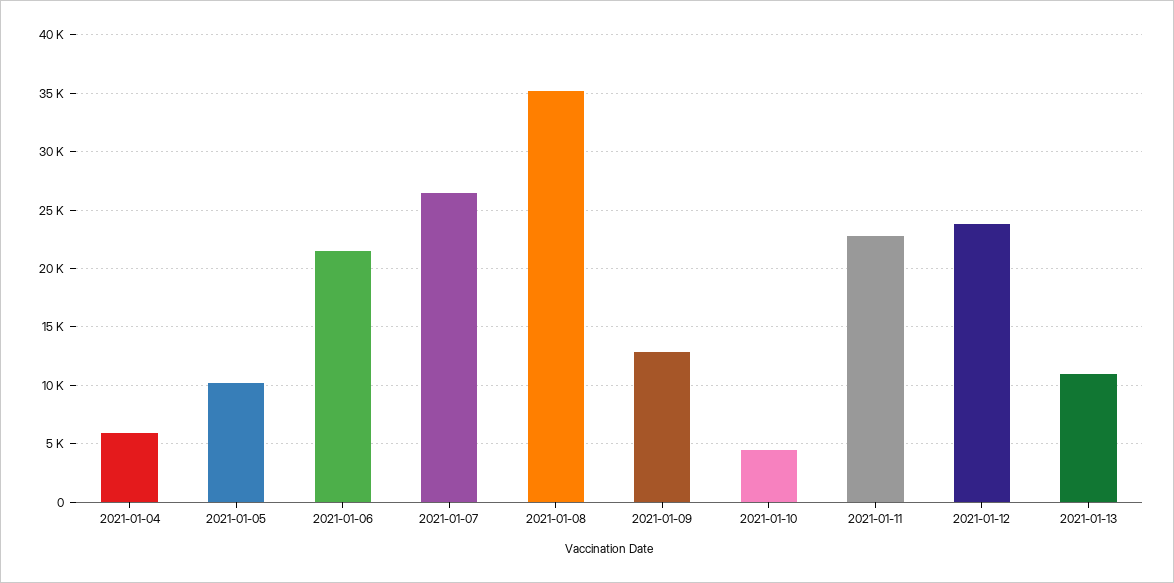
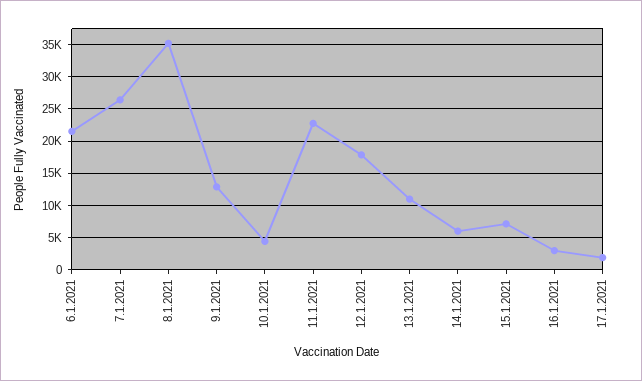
2021-01-04: 6000 -> none
2021-01-05: 10000 -> none
2021-01-12: 24000 -> 18000
14.1.2021: none -> 6000
15.1.2021: none -> 7000
16.1.2021: none -> 3000
17.1.2021: none -> 2000

